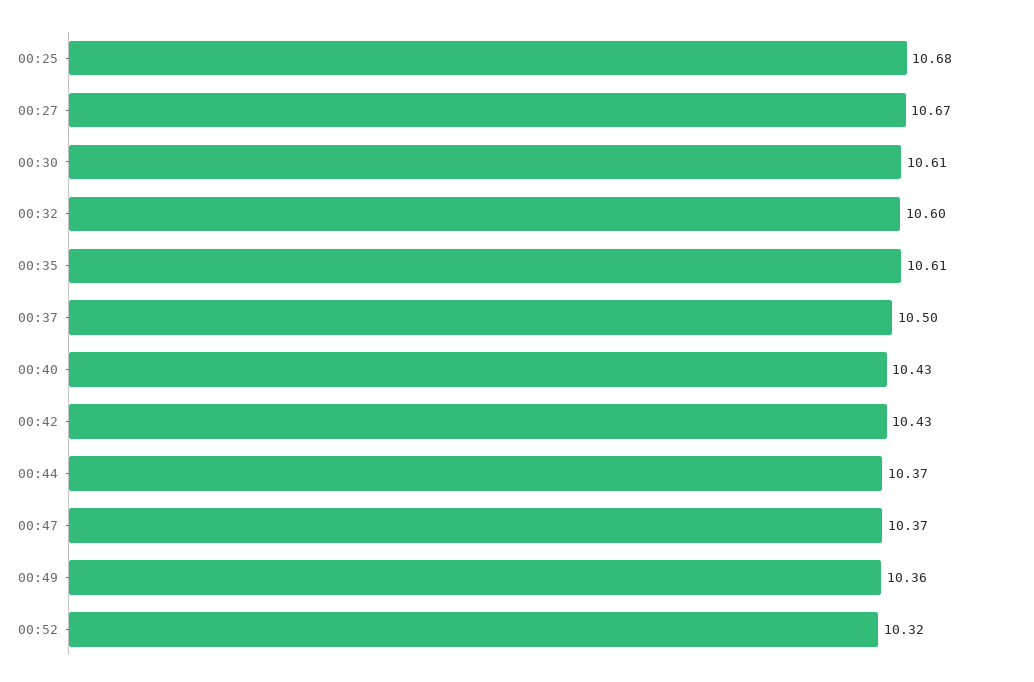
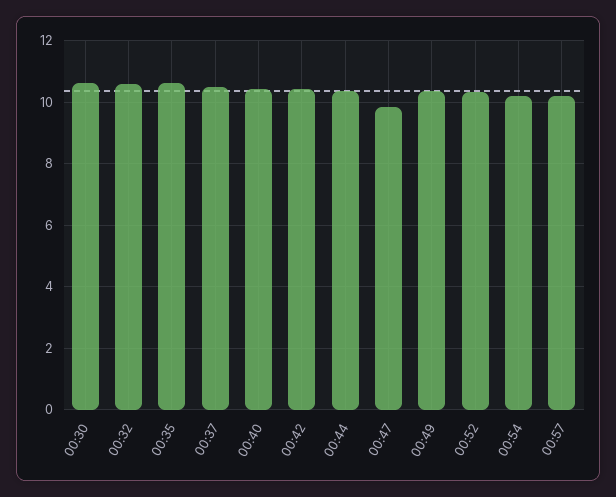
00:25: 10.68 -> none
00:27: 10.67 -> none
00:47: 10.37 -> 9.8
00:54: none -> 10.2
00:57: none -> 10.2

